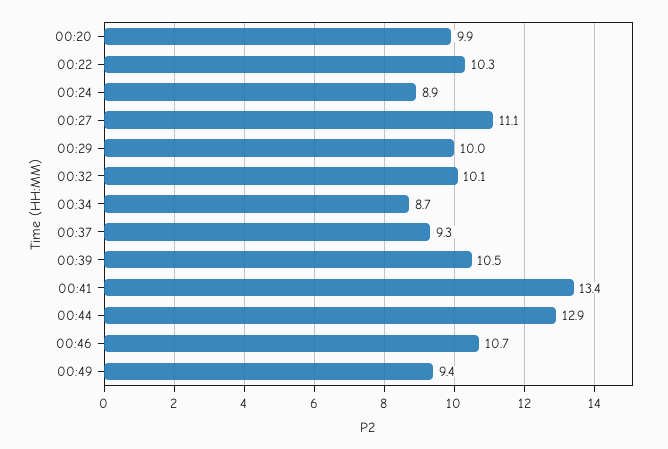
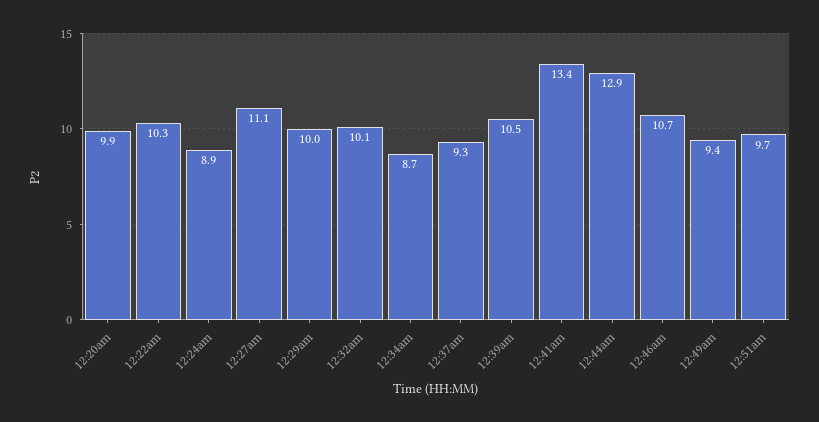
12:51am: none -> 9.7

